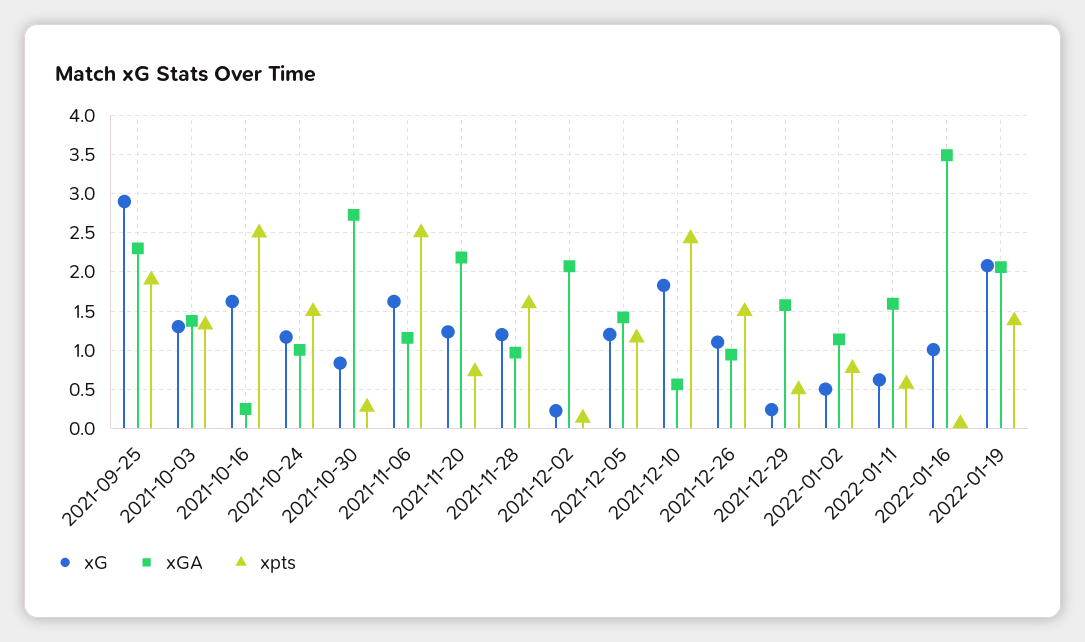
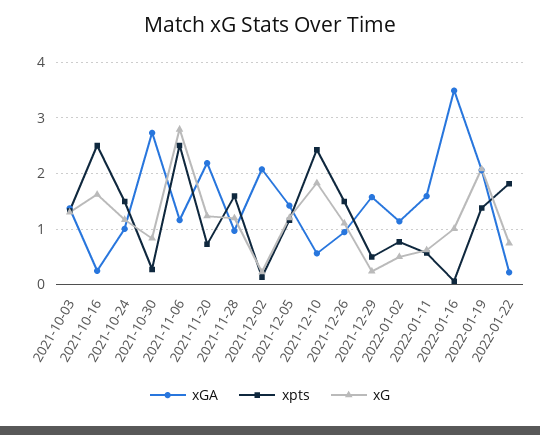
xG, 2021-09-25: 2.9 -> none
xGA, 2021-09-25: 2.3 -> none
xpts, 2021-09-25: 1.9 -> none
xG, 2021-11-06: 1.6 -> 2.8
xGA, 2022-01-22: none -> 0.2
xpts, 2022-01-22: none -> 1.8
xG, 2022-01-22: none -> 0.8

